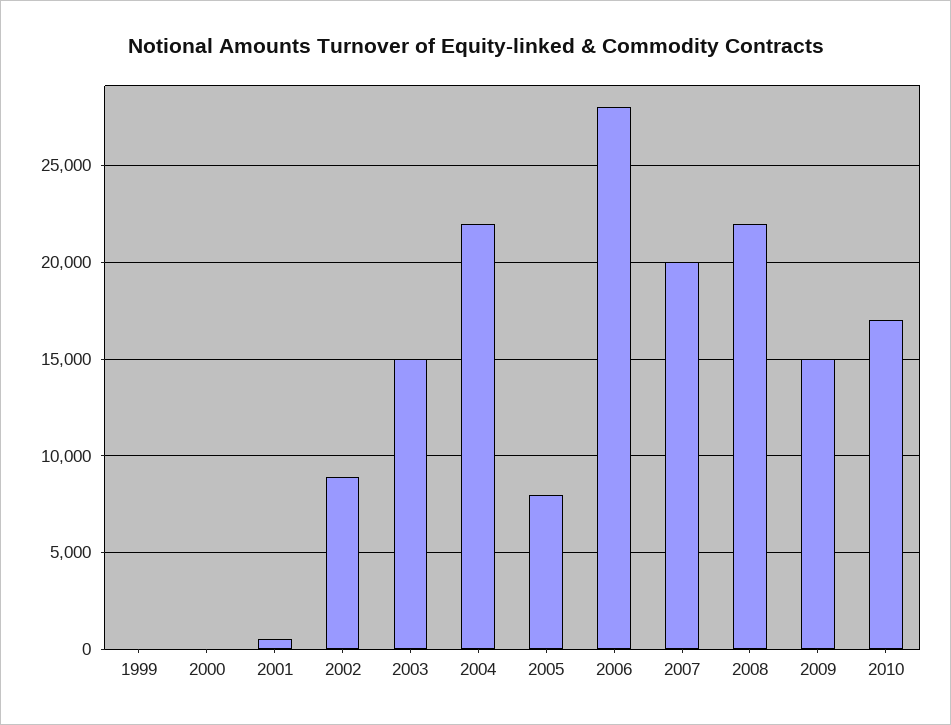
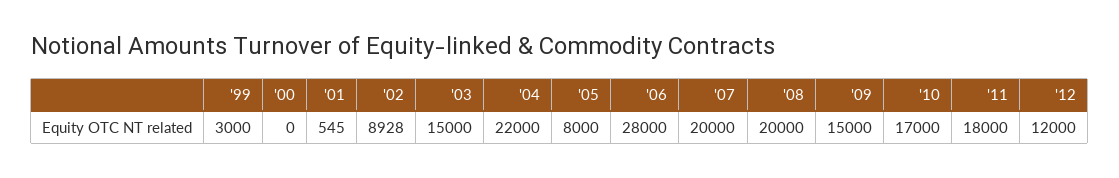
1999: 0 -> 3000
2008: 22000 -> 20000
'11: none -> 18000
'12: none -> 12000

